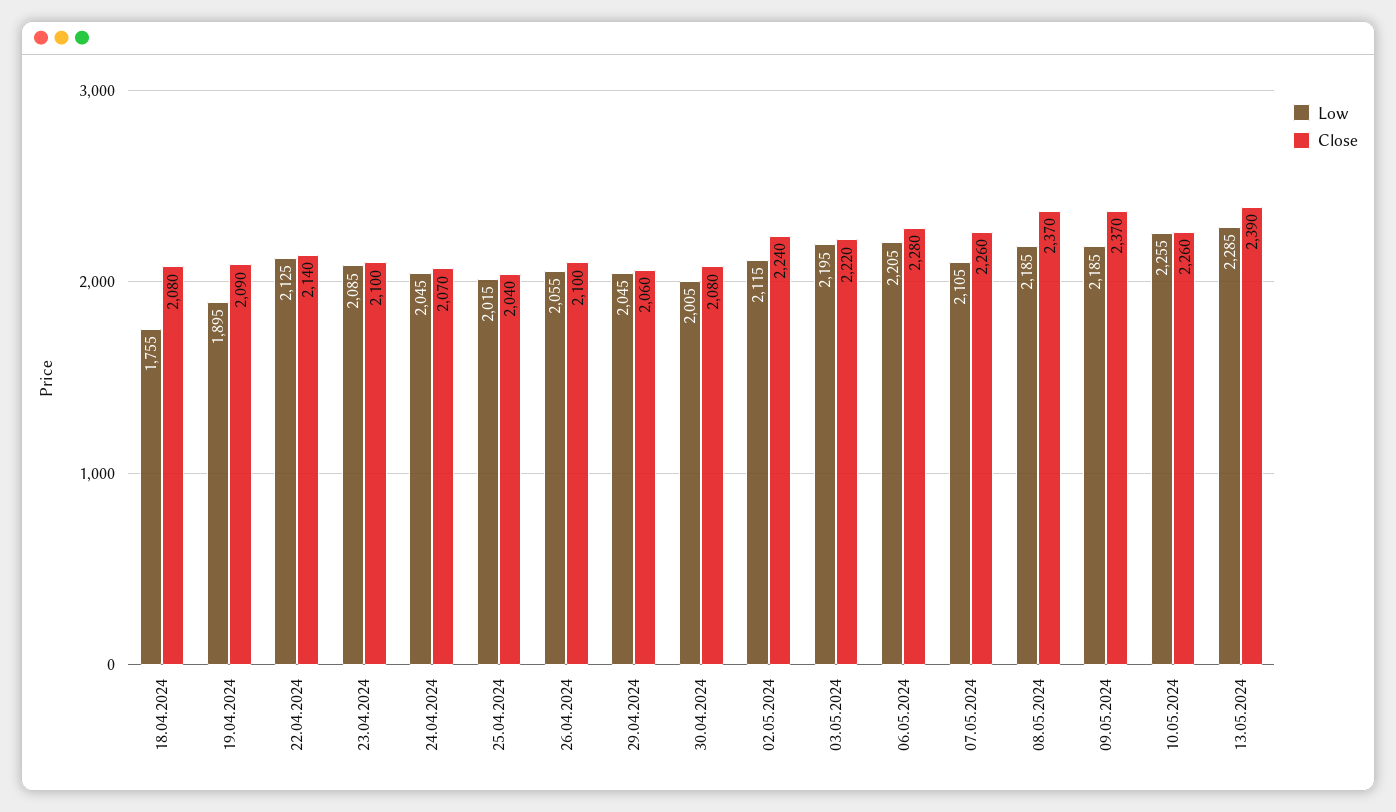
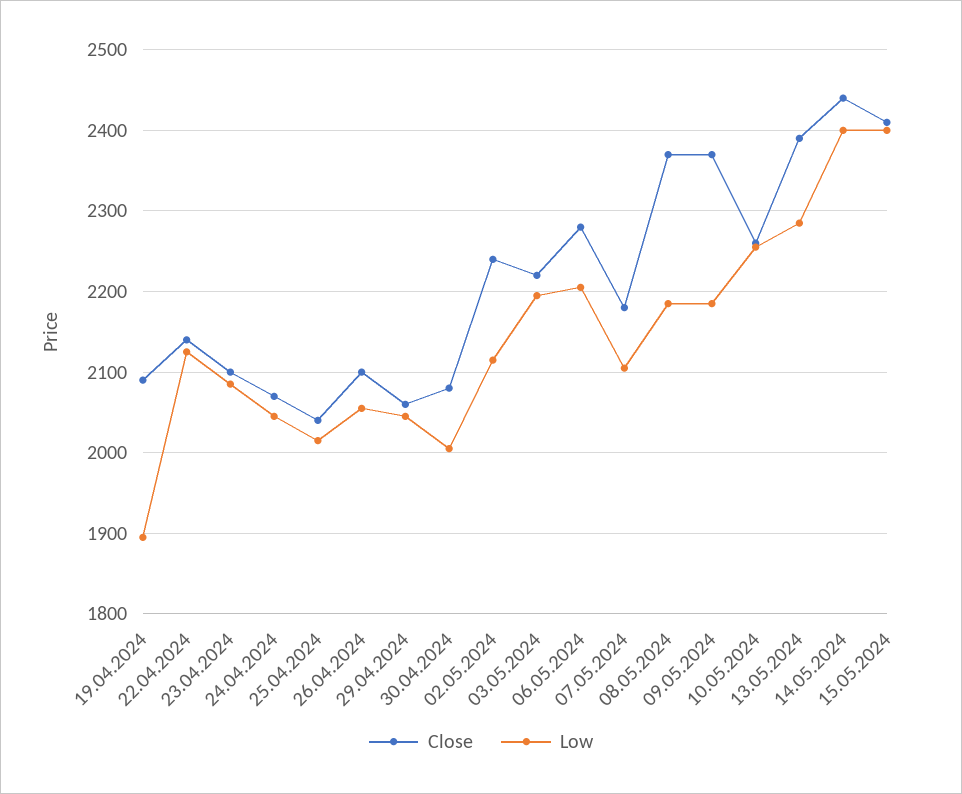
Low, 18.04.2024: 1755 -> none
Close, 18.04.2024: 2080 -> none
Close, 07.05.2024: 2260 -> 2180
Close, 14.05.2024: none -> 2440
Low, 14.05.2024: none -> 2400
Close, 15.05.2024: none -> 2410
Low, 15.05.2024: none -> 2400

